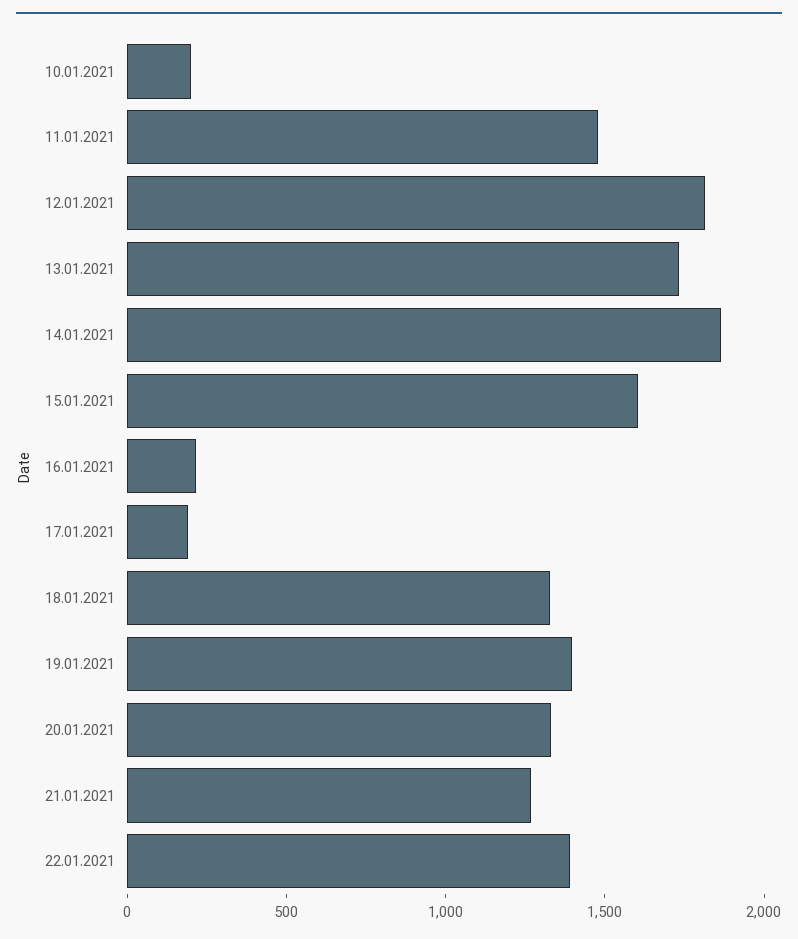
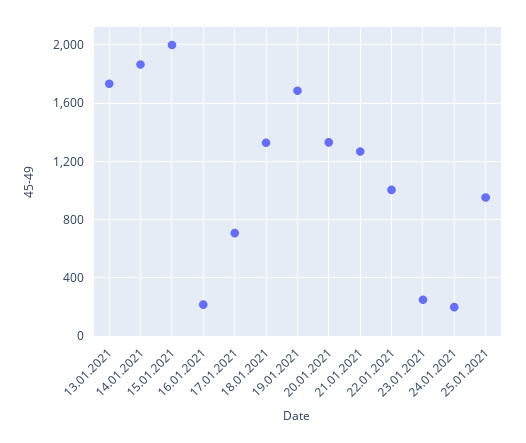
10.01.2021: 200 -> none
11.01.2021: 1500 -> none
12.01.2021: 1800 -> none
15.01.2021: 1600 -> 2000
17.01.2021: 200 -> 700
19.01.2021: 1400 -> 1700
22.01.2021: 1400 -> 1000
23.01.2021: none -> 250
24.01.2021: none -> 200
25.01.2021: none -> 950

